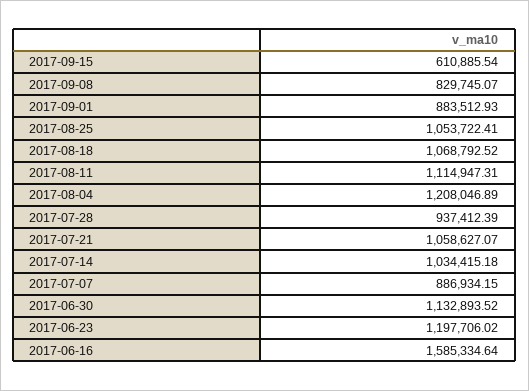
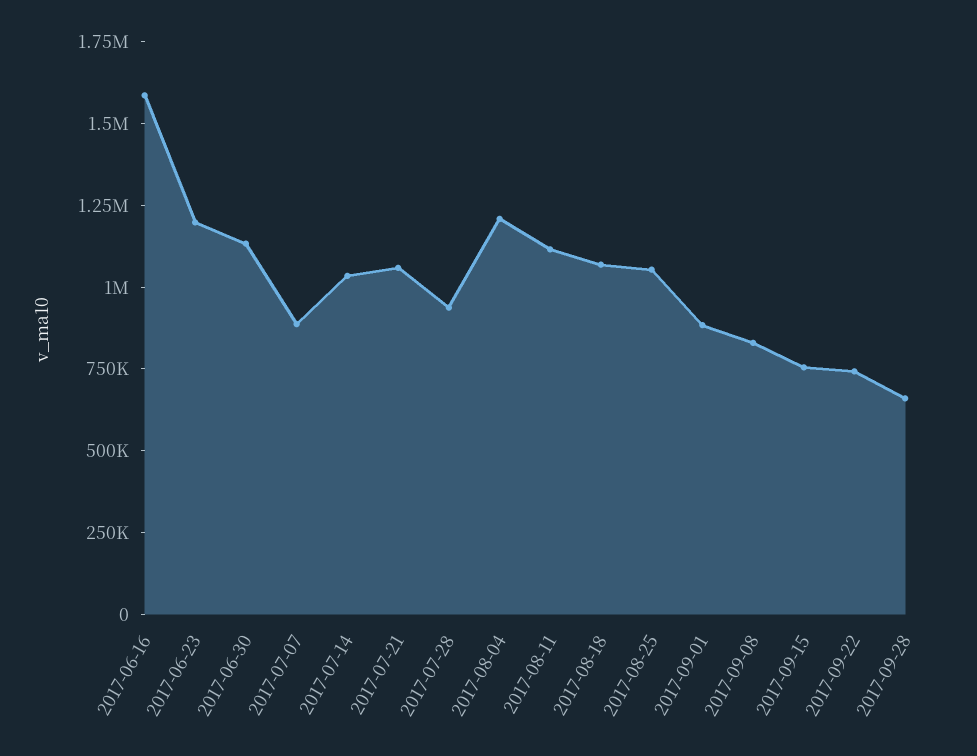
2017-09-15: 610885.54 -> 750000
2017-09-22: none -> 750000
2017-09-28: none -> 650000

